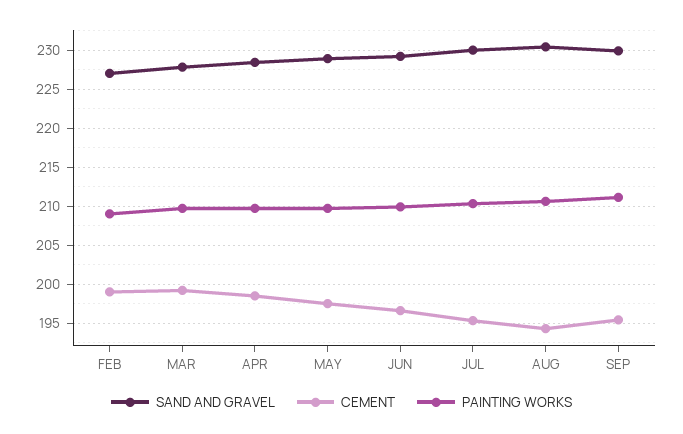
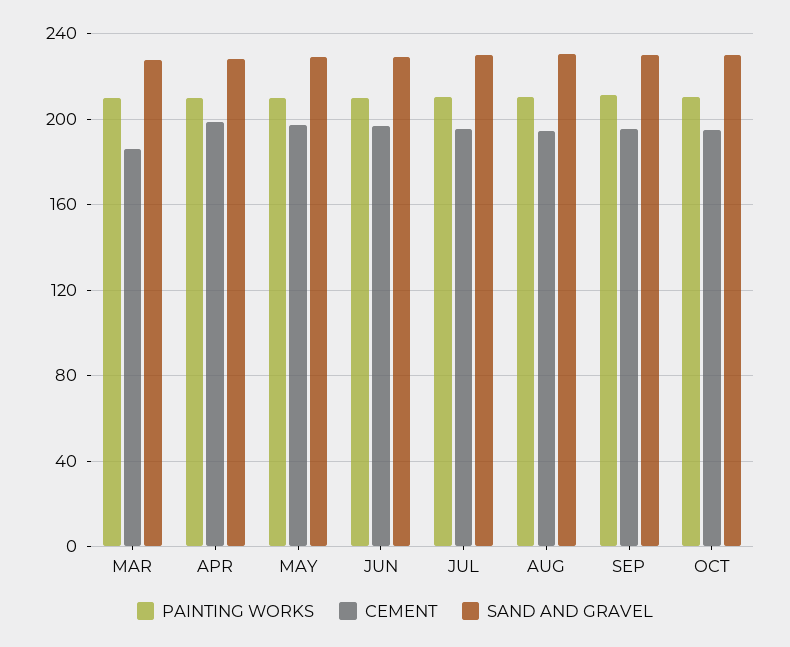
SAND AND GRAVEL, FEB: 227 -> none
CEMENT, FEB: 199 -> none
PAINTING WORKS, FEB: 209 -> none
CEMENT, MAR: 199 -> 185
PAINTING WORKS, OCT: none -> 210
CEMENT, OCT: none -> 195
SAND AND GRAVEL, OCT: none -> 230

